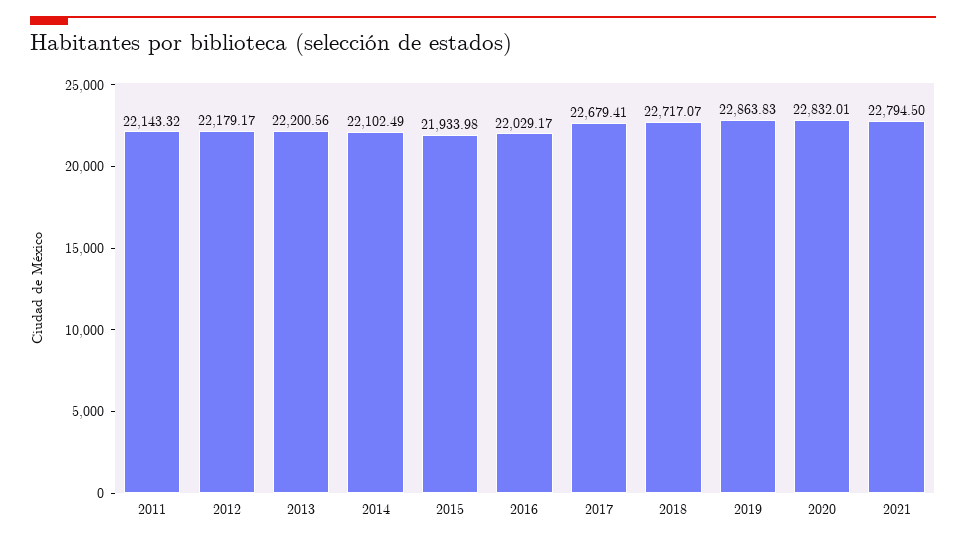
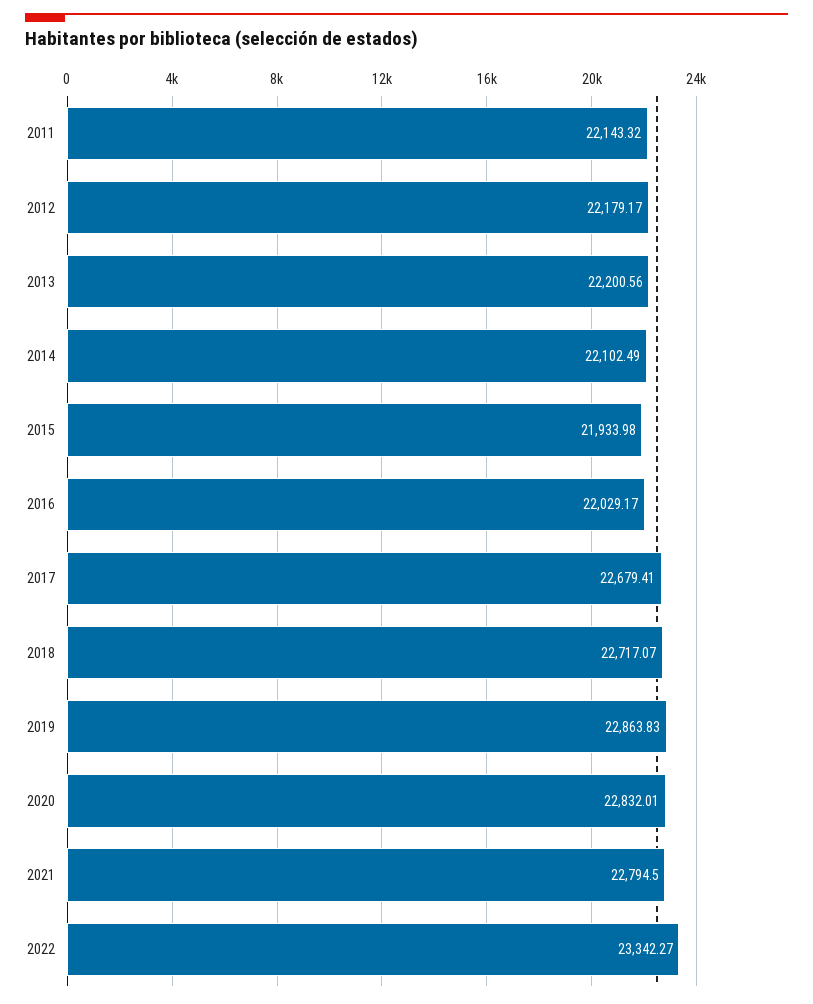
2022: none -> 23342.27

